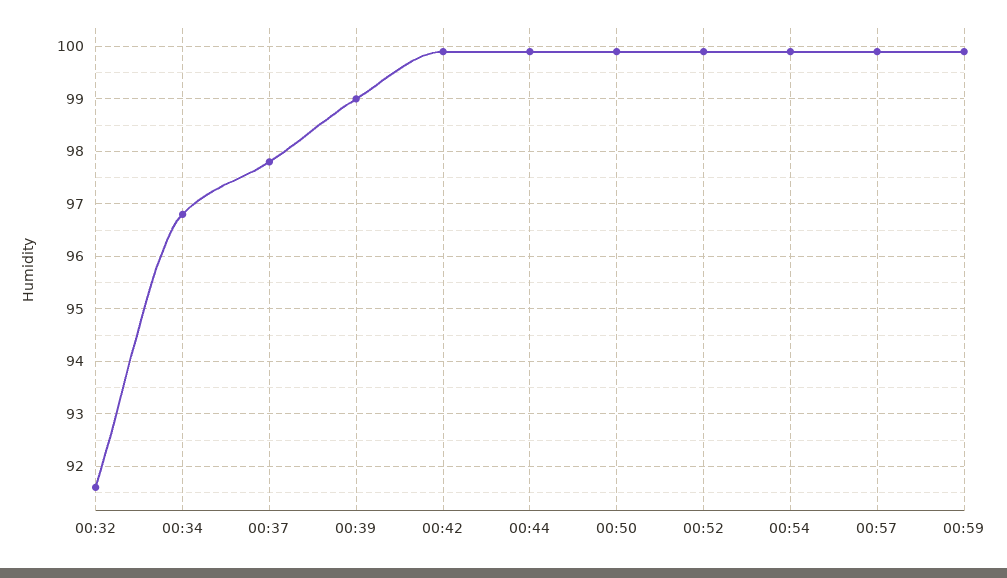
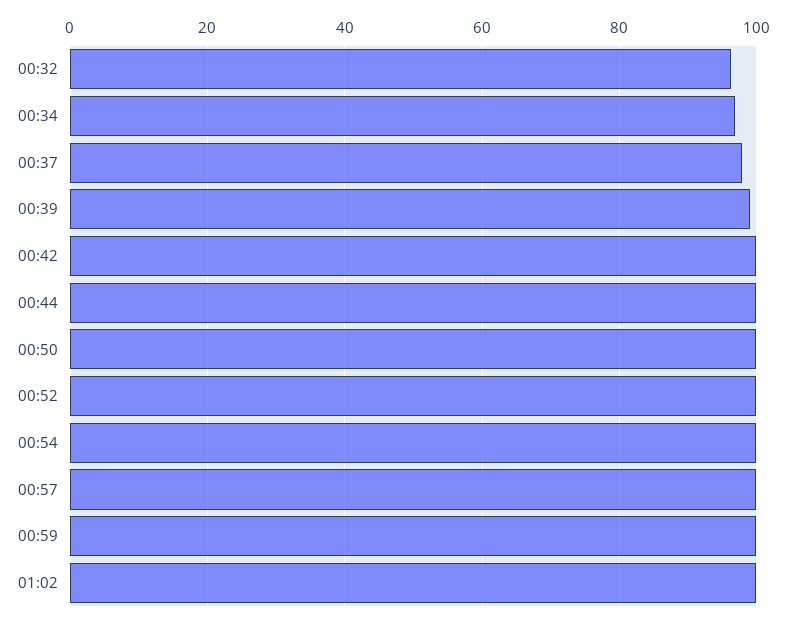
00:32: 91.5 -> 96
01:02: none -> 100

